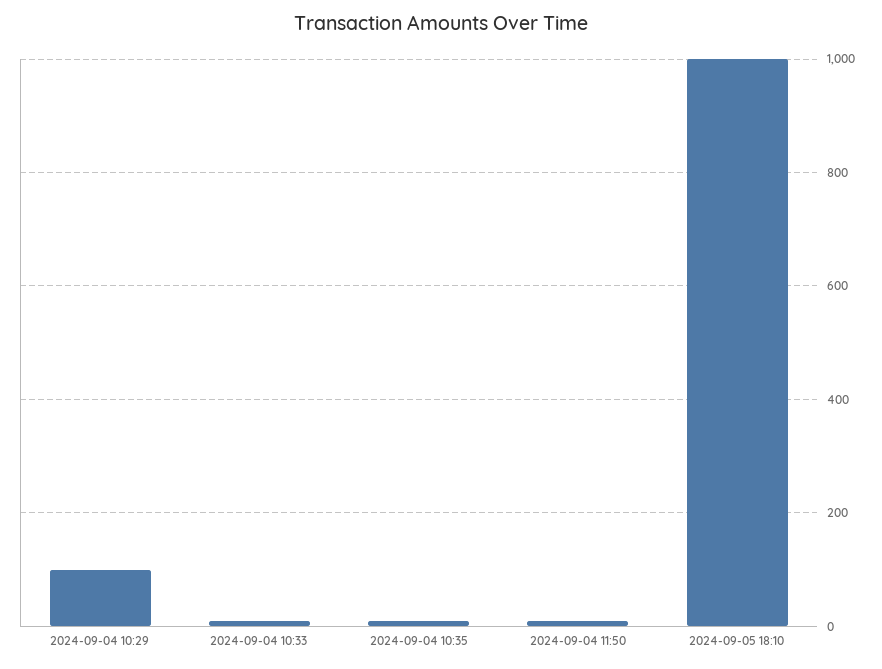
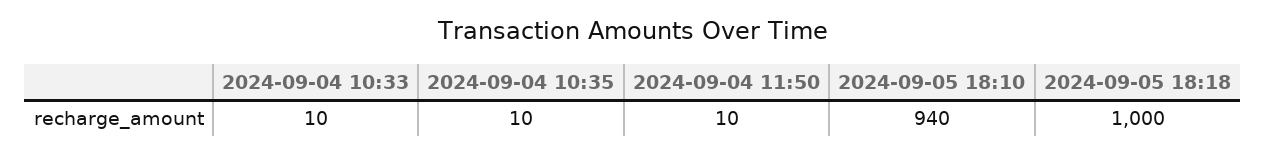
2024-09-04 10:29: 100 -> none
2024-09-05 18:10: 1000 -> 940
2024-09-05 18:18: none -> 1000

